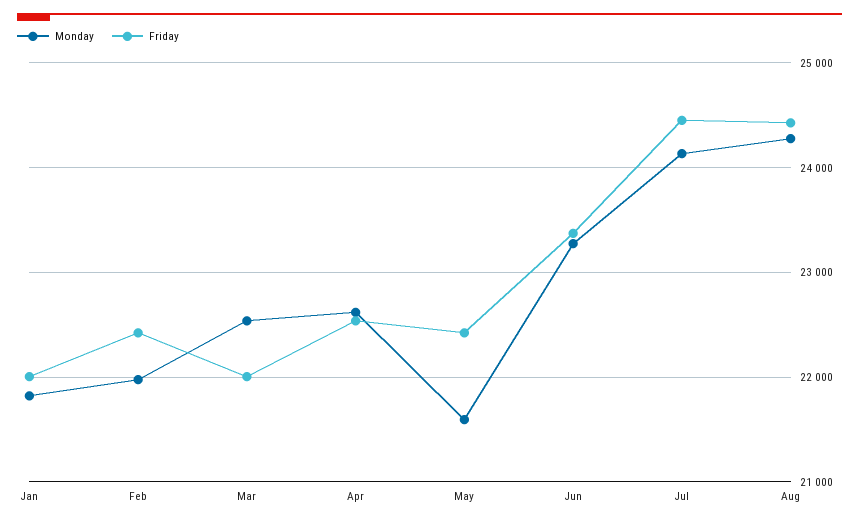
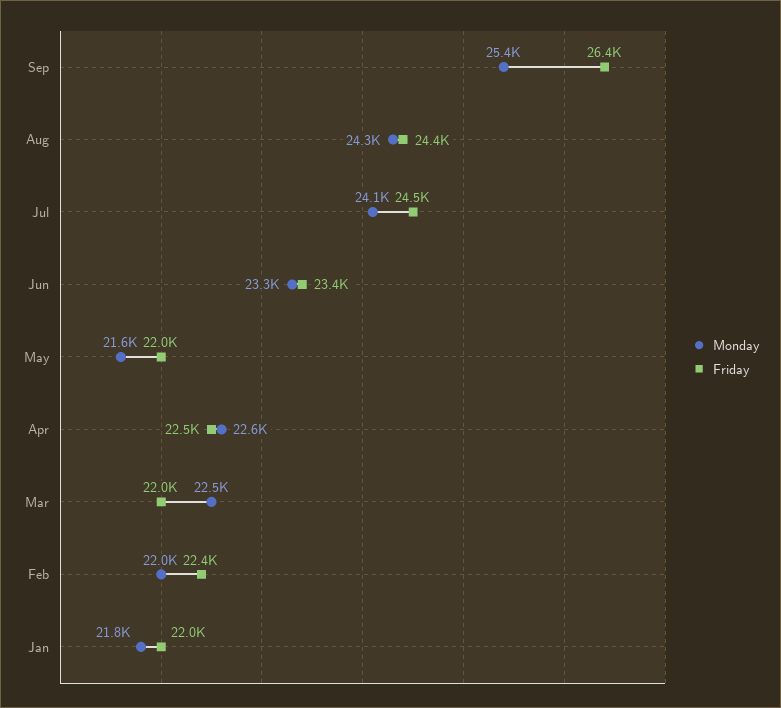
Friday, May: 22400 -> 22000
Monday, Sep: none -> 25400
Friday, Sep: none -> 26400

